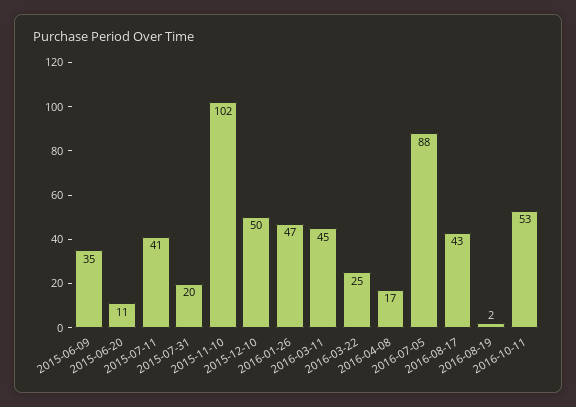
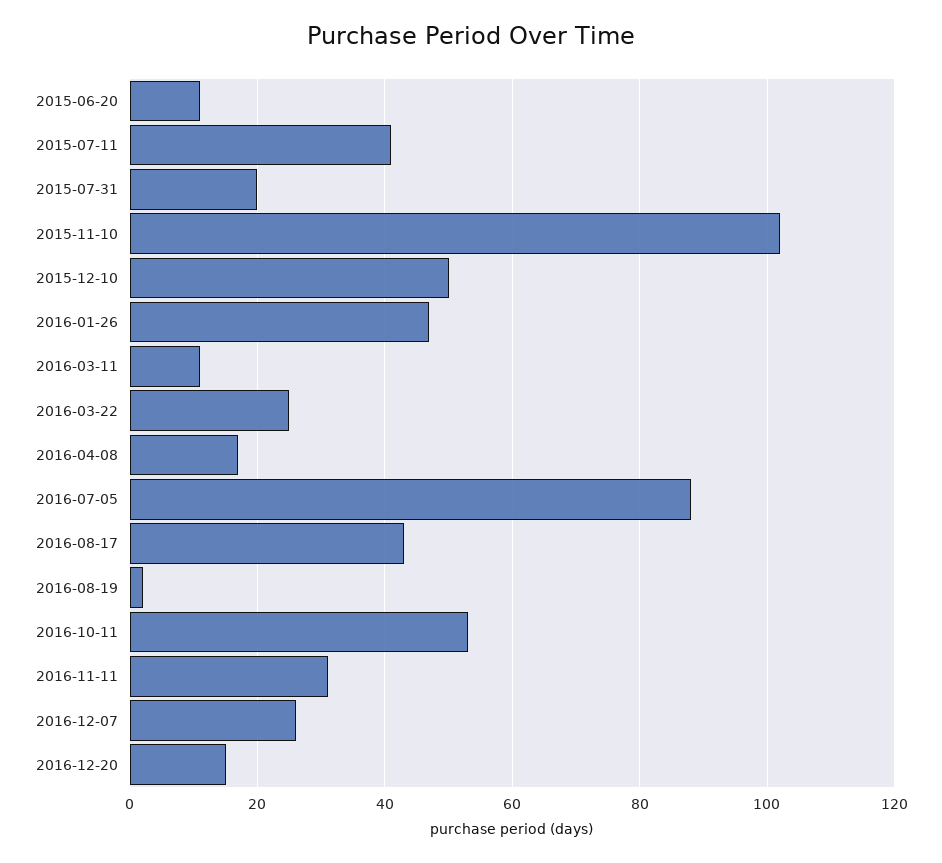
2015-06-09: 35 -> none
2016-03-11: 45 -> 10
2016-11-11: none -> 30
2016-12-07: none -> 25
2016-12-20: none -> 15

